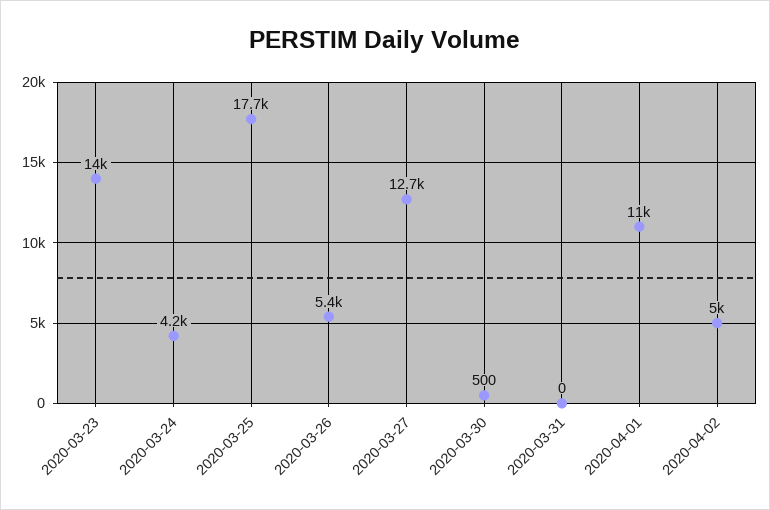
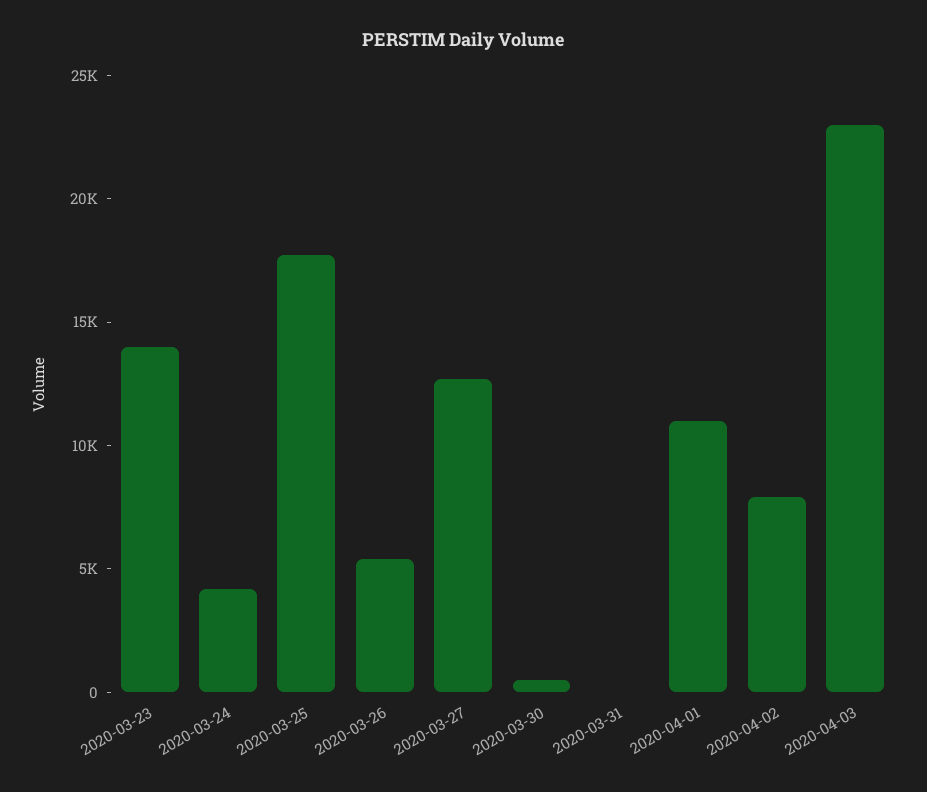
2020-04-02: 5000 -> 8000
2020-04-03: none -> 23000

